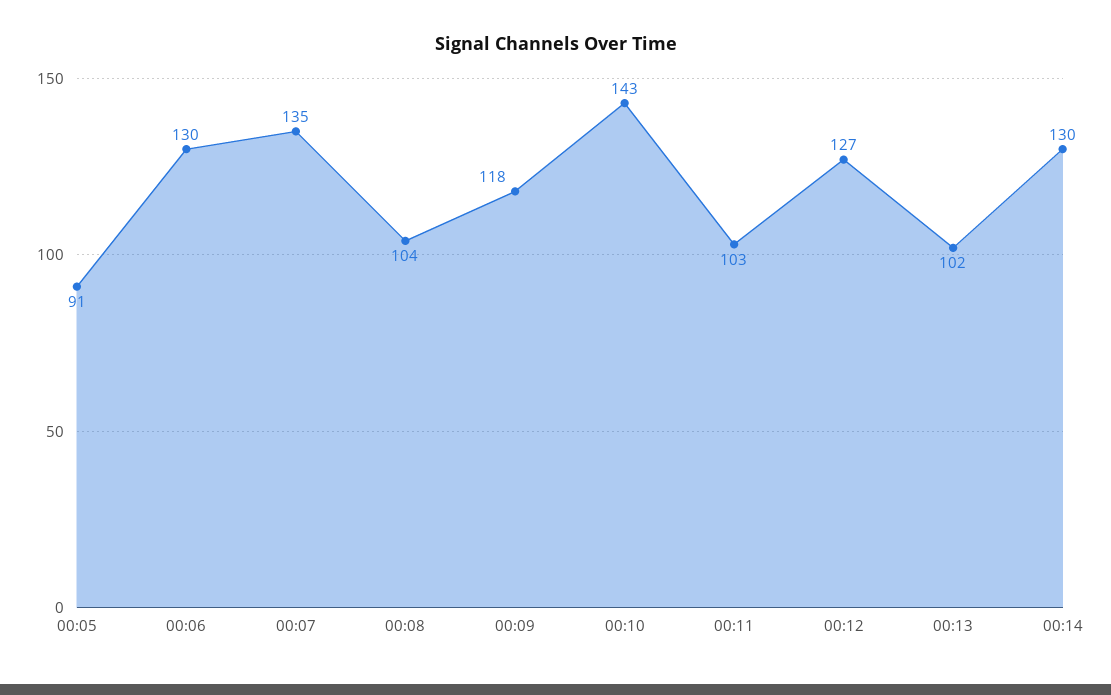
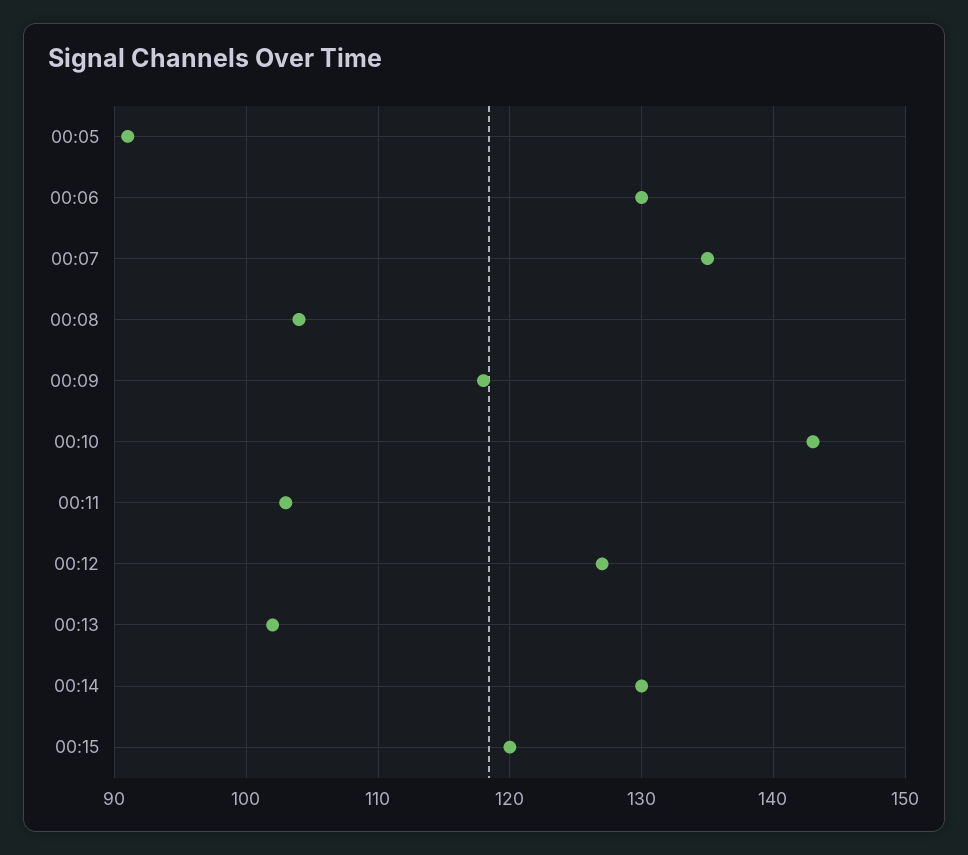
00:15: none -> 120

